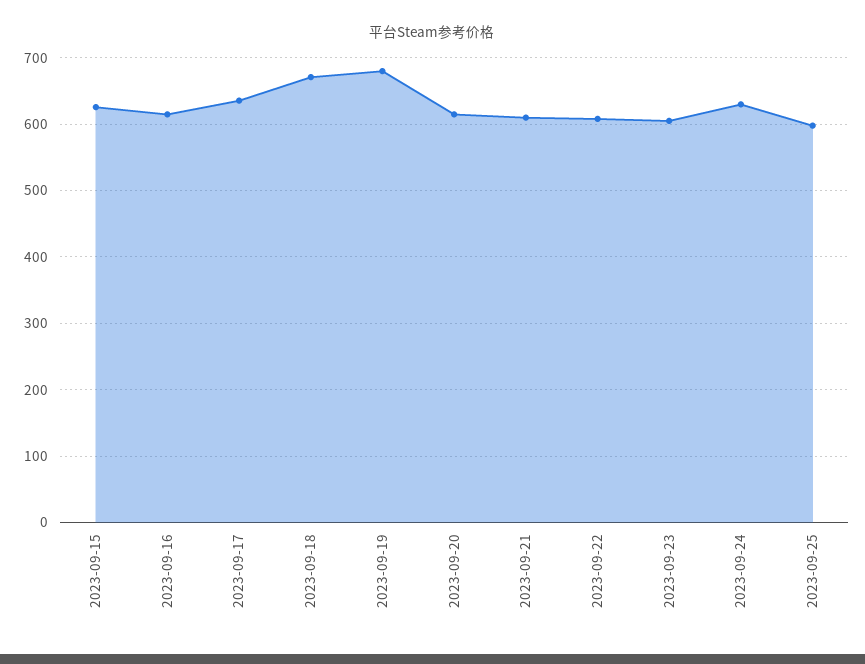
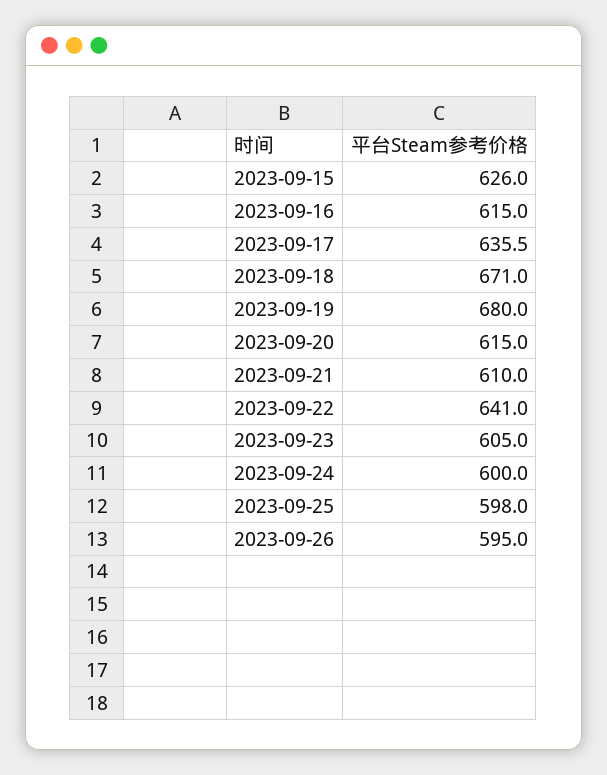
2023-09-22: 610 -> 641
2023-09-24: 630 -> 600
2023-09-26: none -> 595

